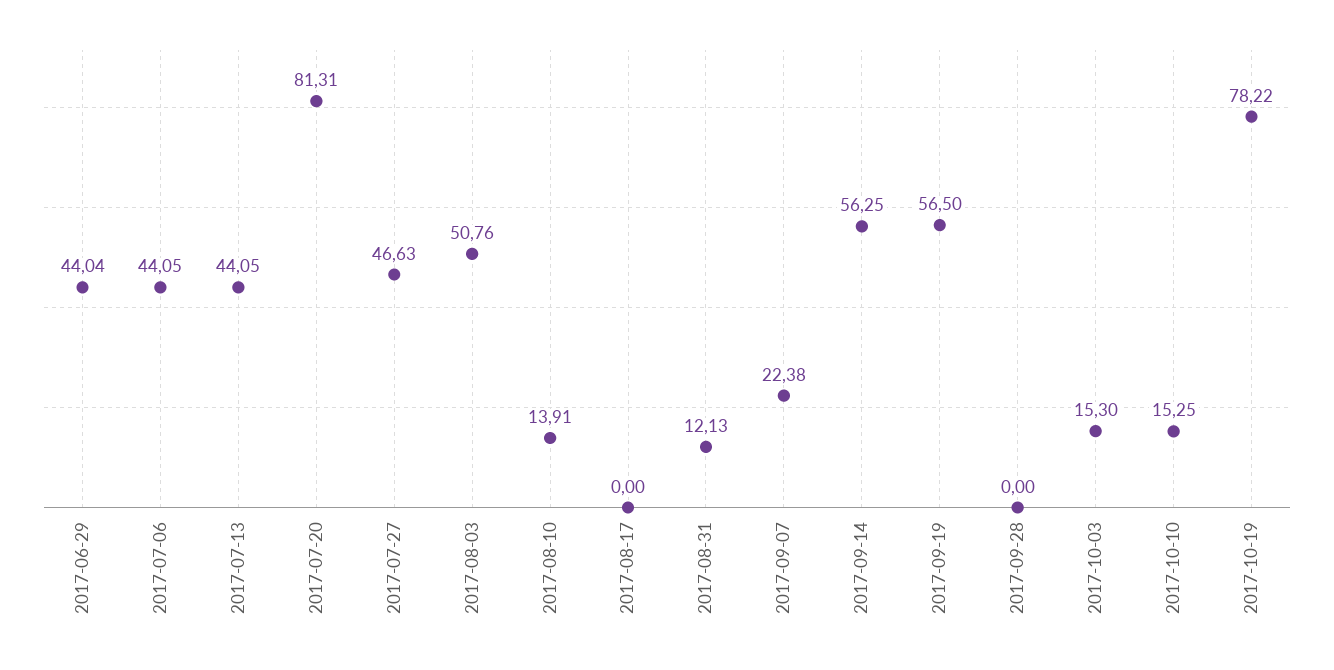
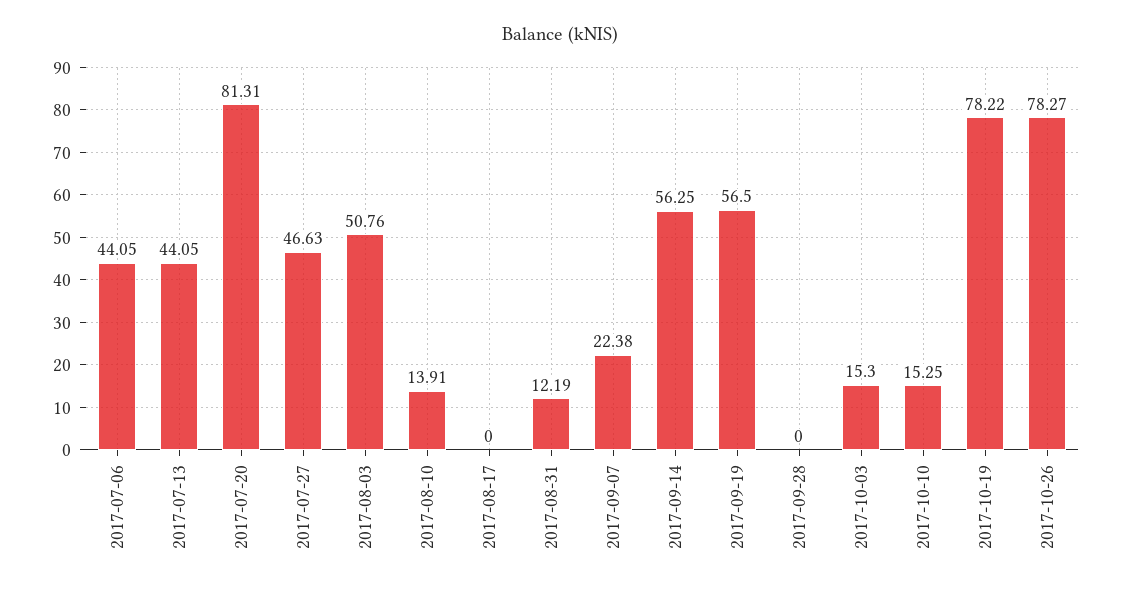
2017-06-29: 44.04 -> none
2017-08-31: 12.13 -> 12.19
2017-10-26: none -> 78.27

